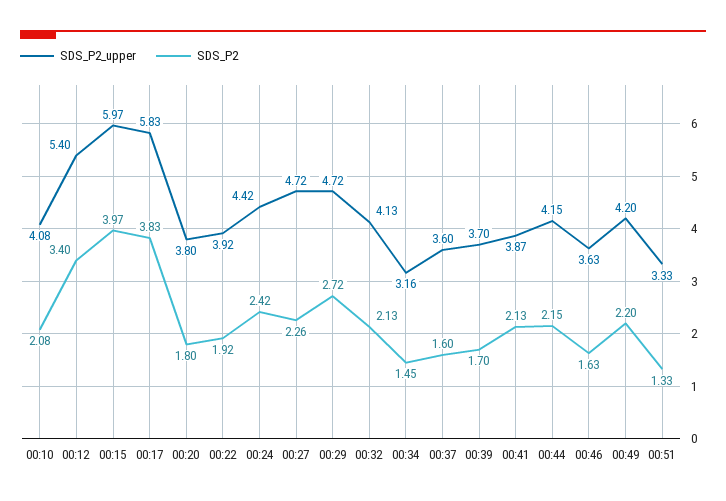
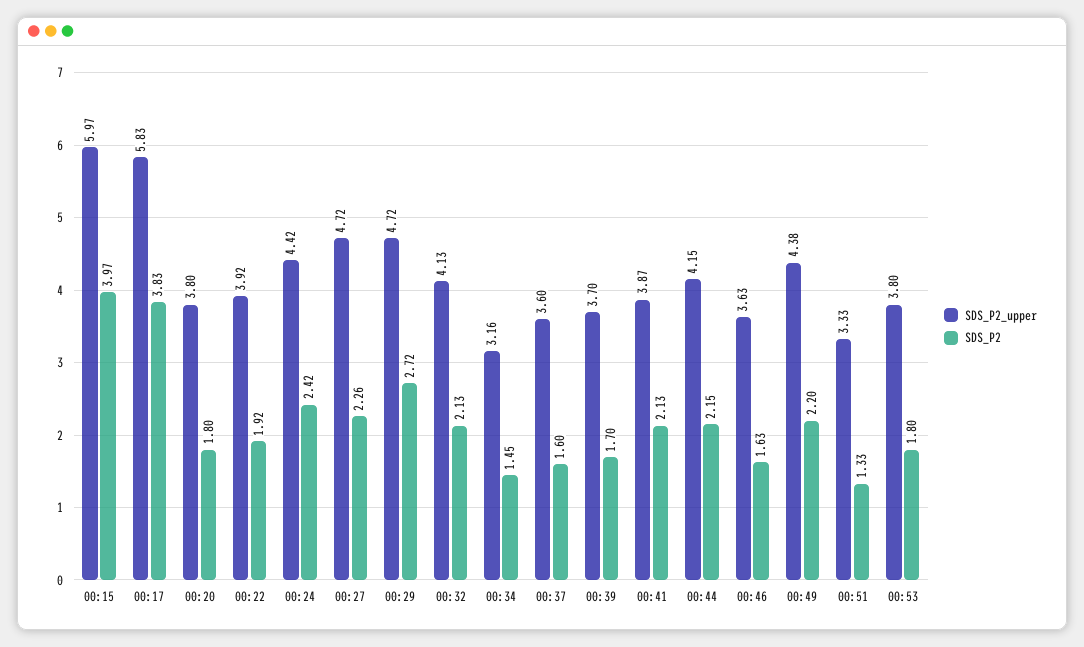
SDS_P2_upper, 00:10: 4.08 -> none
SDS_P2, 00:10: 2.08 -> none
SDS_P2_upper, 00:12: 5.4 -> none
SDS_P2, 00:12: 3.4 -> none
SDS_P2_upper, 00:49: 4.2 -> 4.38
SDS_P2_upper, 00:53: none -> 3.8
SDS_P2, 00:53: none -> 1.8

